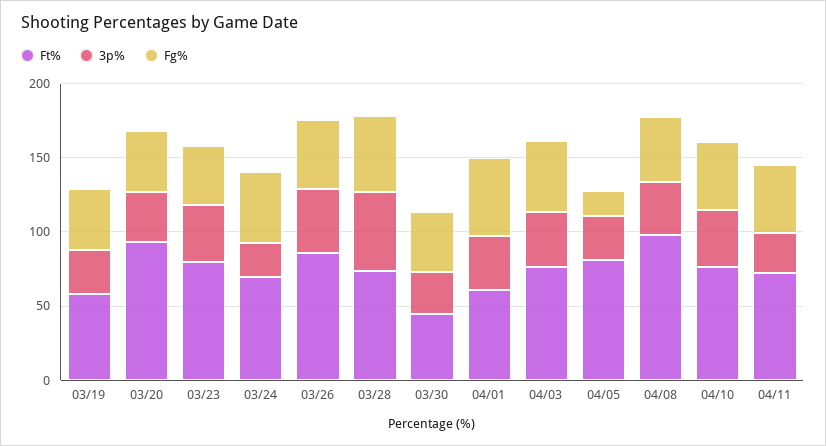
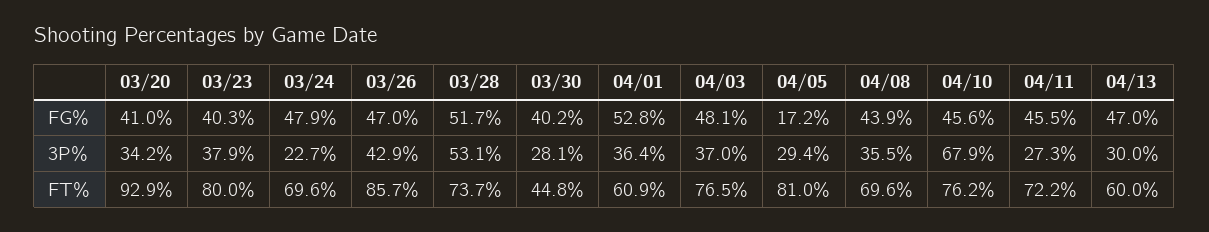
Ft%, 03/19: 60 -> none
3p%, 03/19: 30 -> none
Fg%, 03/19: 40 -> none
Ft%, 04/08: 100 -> 69.6
3p%, 04/10: 40 -> 67.9
Fg%, 04/13: none -> 47
3p%, 04/13: none -> 30
Ft%, 04/13: none -> 60

